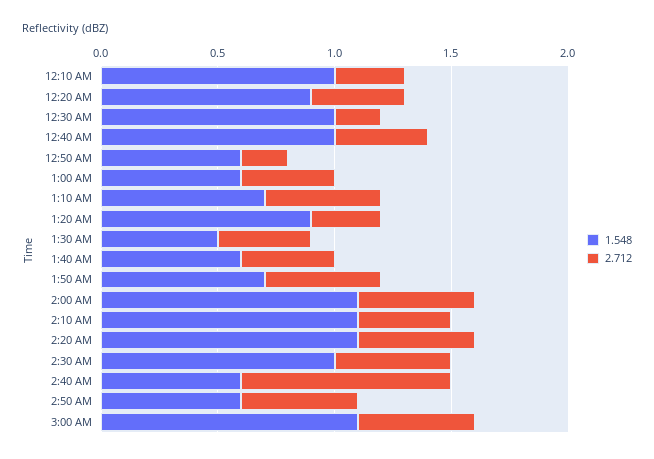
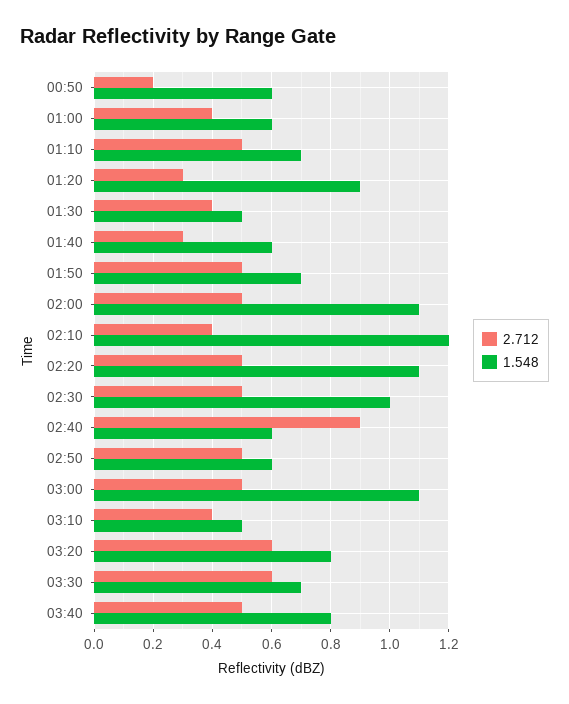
1.548, 12:10 AM: 1 -> none
2.712, 12:10 AM: 0.3 -> none
1.548, 12:20 AM: 0.9 -> none
2.712, 12:20 AM: 0.4 -> none
1.548, 12:30 AM: 1 -> none
2.712, 12:30 AM: 0.2 -> none
1.548, 12:40 AM: 1 -> none
2.712, 12:40 AM: 0.4 -> none
2.712, 1:40 AM: 0.4 -> 0.3
1.548, 2:10 AM: 1.1 -> 1.2
2.712, 03:10: none -> 0.4
1.548, 03:10: none -> 0.5
2.712, 03:20: none -> 0.6
1.548, 03:20: none -> 0.8
2.712, 03:30: none -> 0.6
1.548, 03:30: none -> 0.7
2.712, 03:40: none -> 0.5
1.548, 03:40: none -> 0.8

